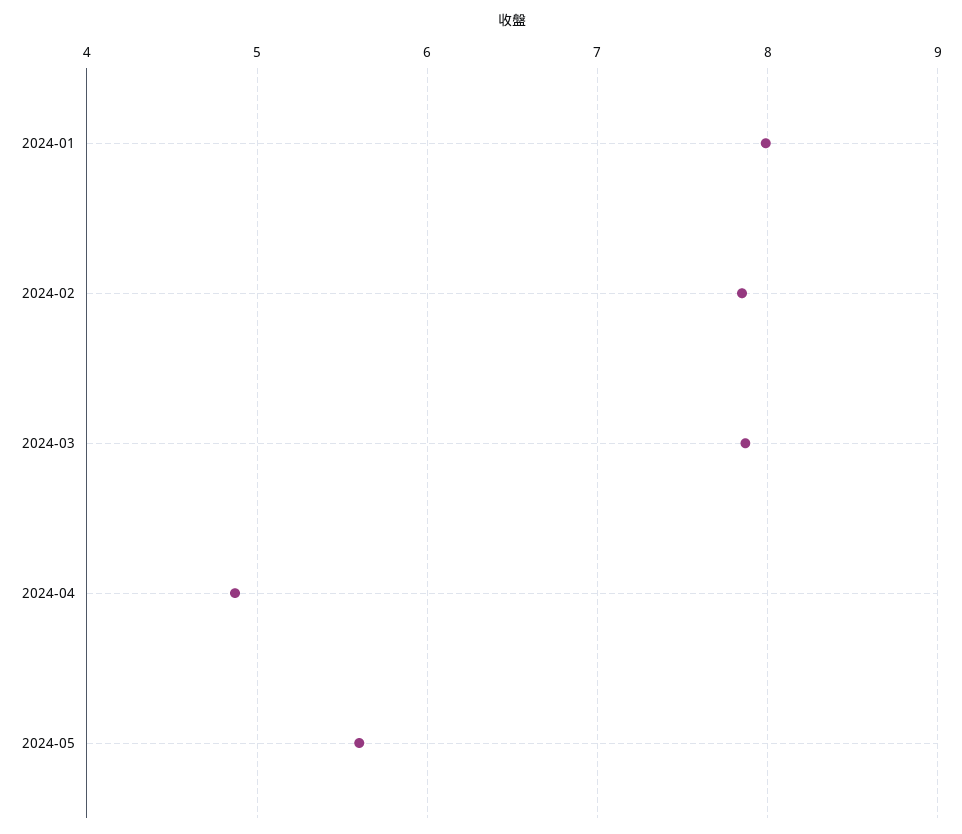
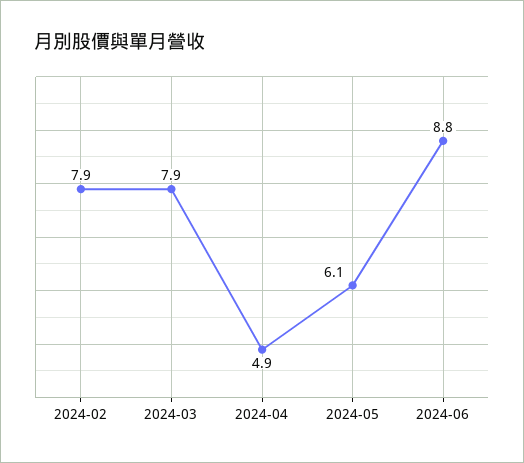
2024-01: 8 -> none
2024-05: 5.6 -> 6.1
2024-06: none -> 8.8

